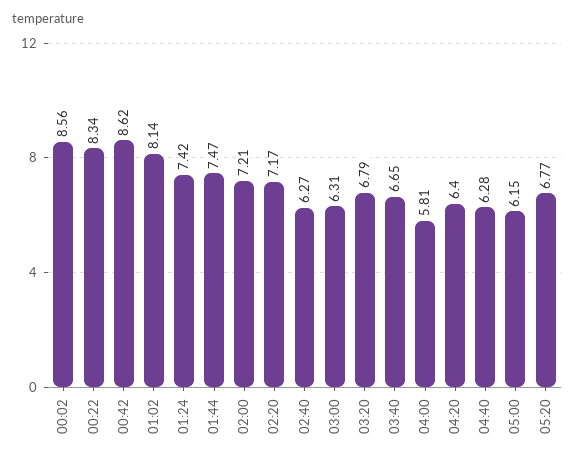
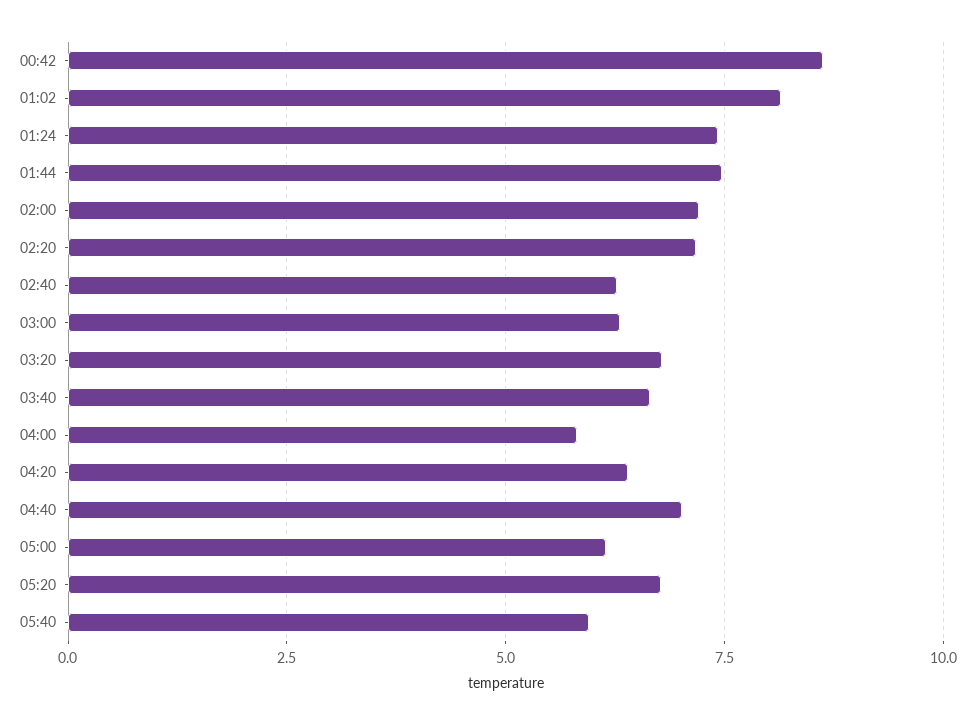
00:02: 8.56 -> none
00:22: 8.34 -> none
04:40: 6.28 -> 7
05:40: none -> 6

